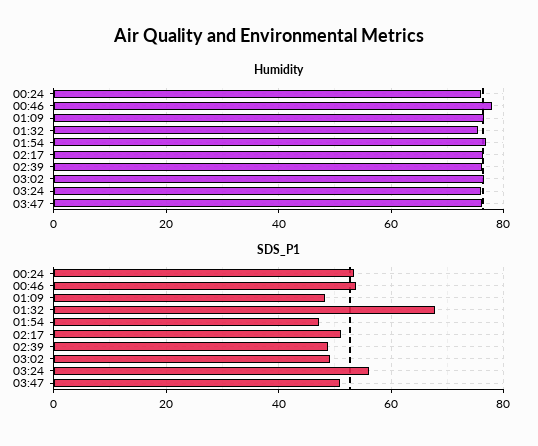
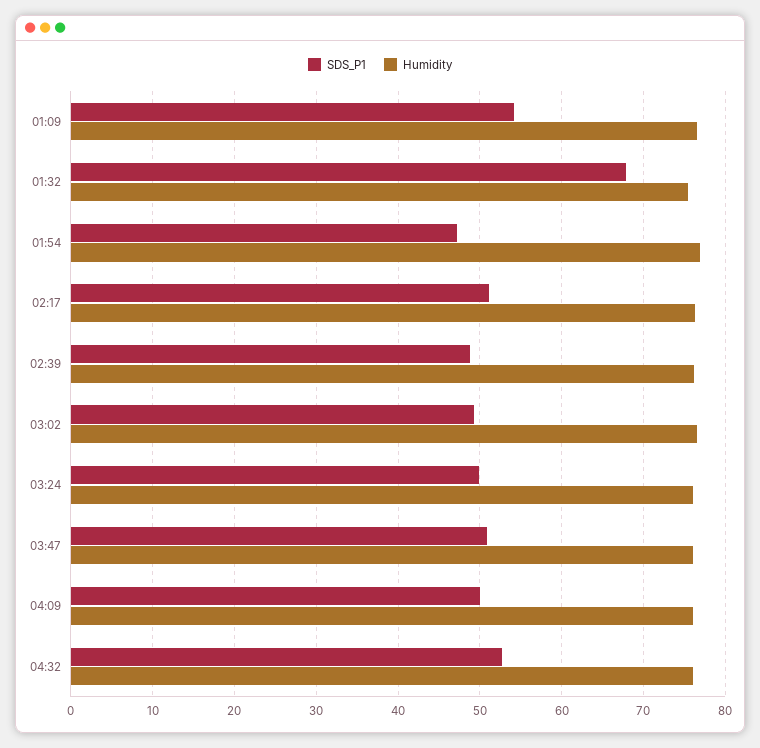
Humidity, 00:24: 76 -> none
Humidity, 00:46: 78 -> none
SDS_P1, 00:24: 54 -> none
SDS_P1, 00:46: 54 -> none
SDS_P1, 01:09: 48 -> 54
SDS_P1, 03:24: 56 -> 50
SDS_P1, 04:09: none -> 50
Humidity, 04:09: none -> 76
SDS_P1, 04:32: none -> 53
Humidity, 04:32: none -> 76

